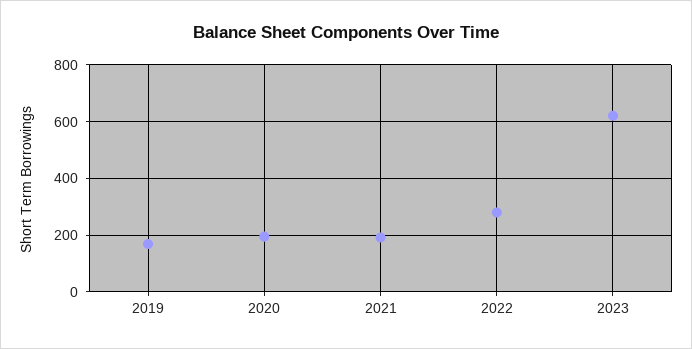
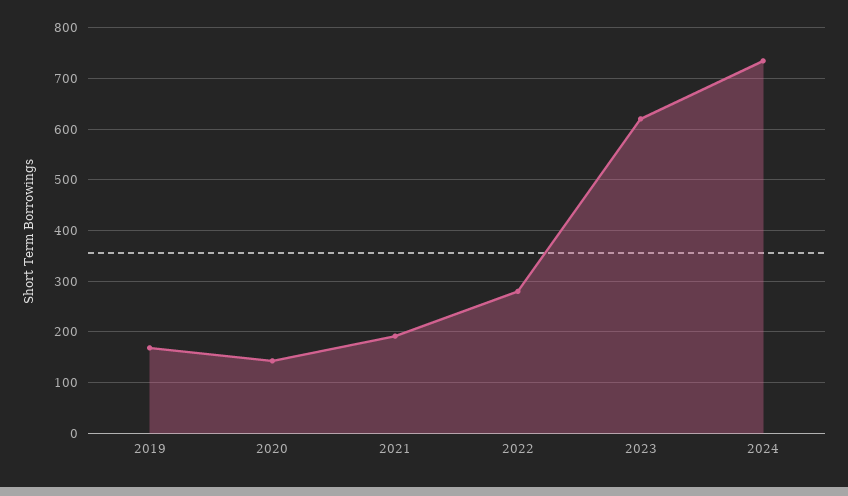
2020: 200 -> 140
2024: none -> 740

